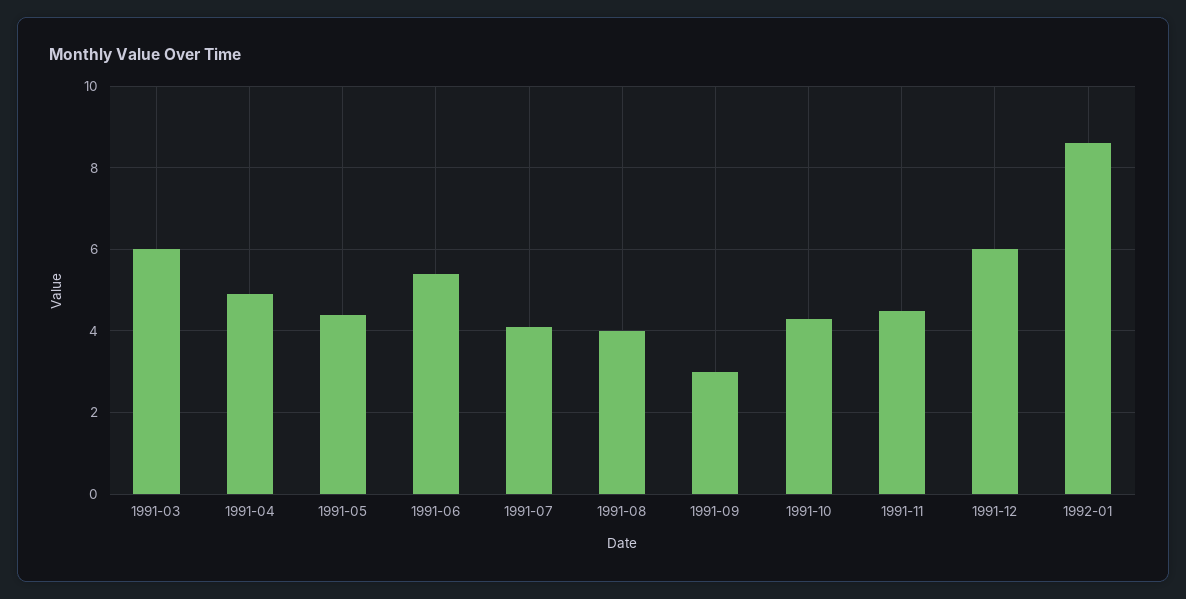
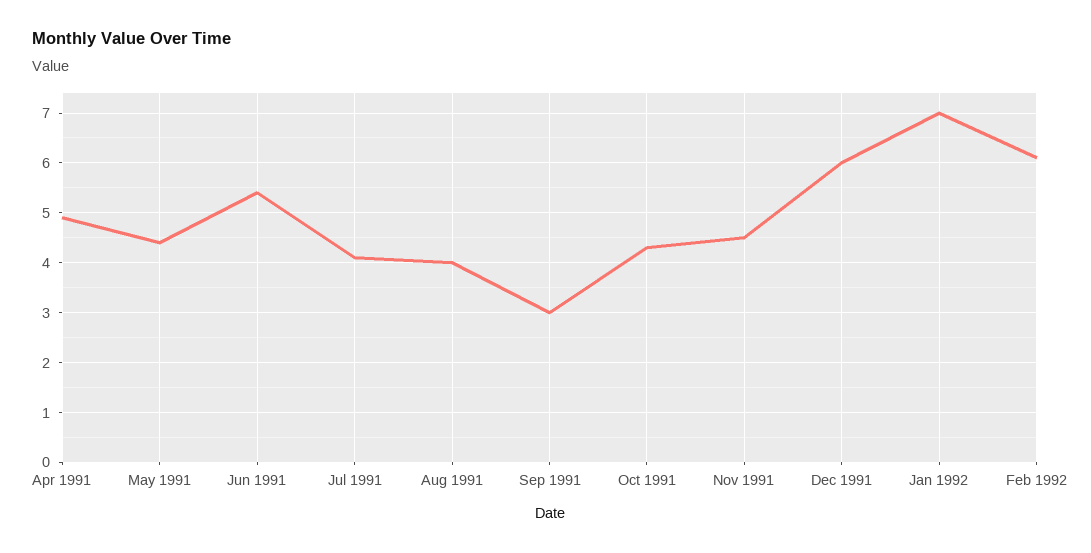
1991-03: 6 -> none
1992-01: 8.5 -> 7
Feb 1992: none -> 6

